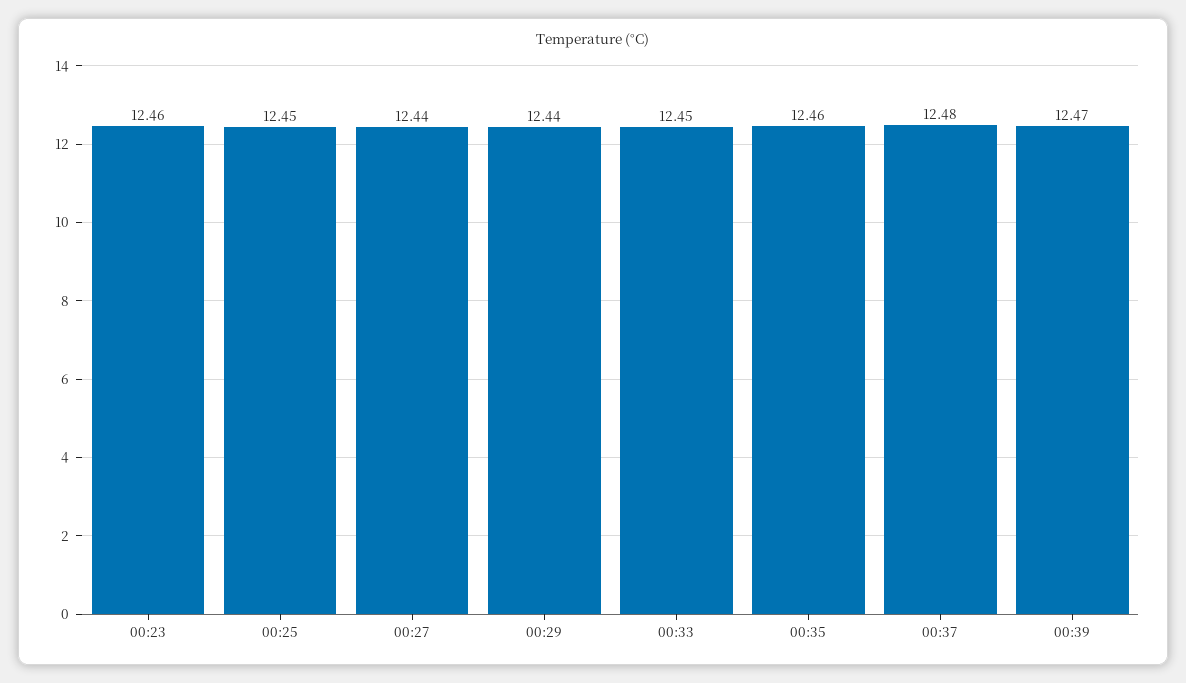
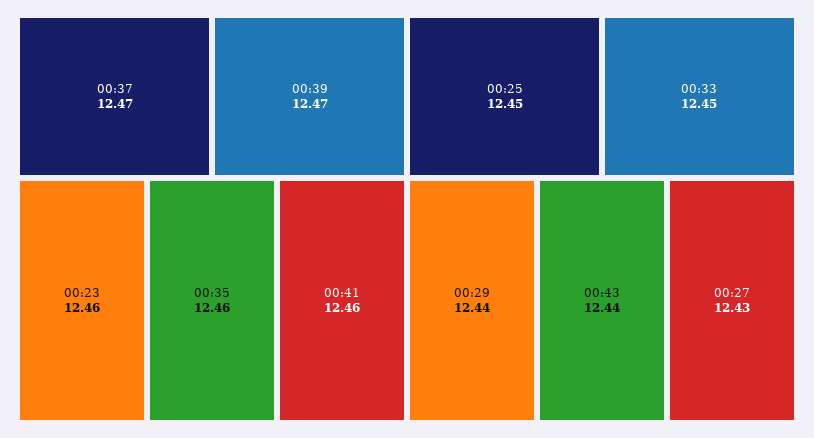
00:27: 12.44 -> 12.43
00:37: 12.48 -> 12.47
00:41: none -> 12.46
00:43: none -> 12.44

